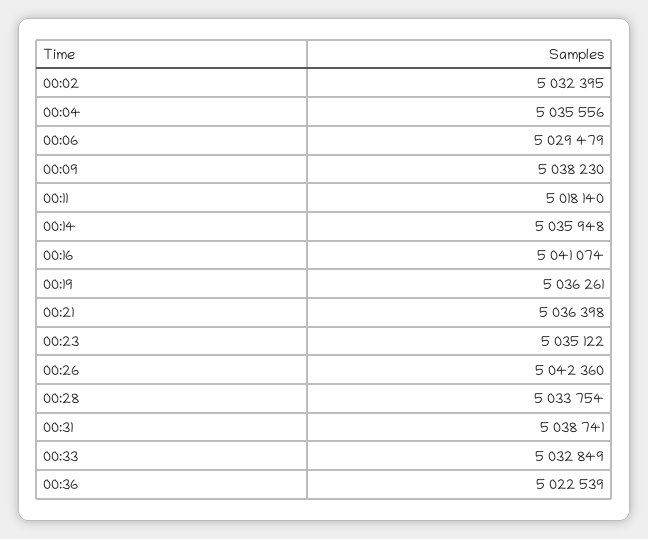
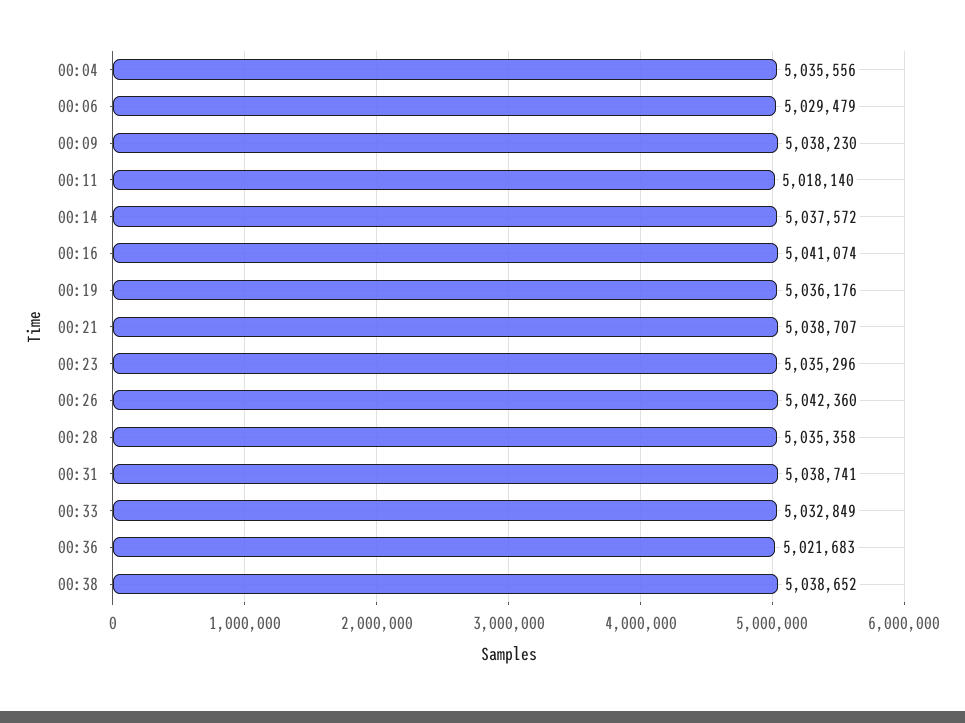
00:02: 5032395 -> none
00:14: 5035948 -> 5037572
00:19: 5036261 -> 5036176
00:21: 5036398 -> 5038707
00:23: 5035122 -> 5035296
00:28: 5033754 -> 5035358
00:36: 5022539 -> 5021683
00:38: none -> 5038652

